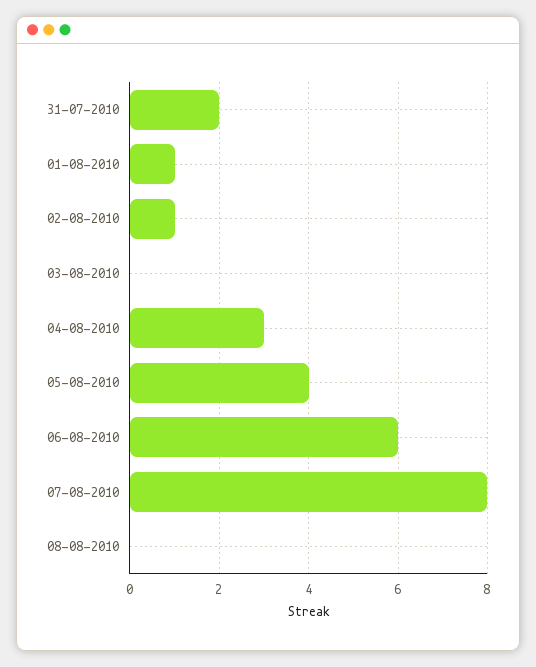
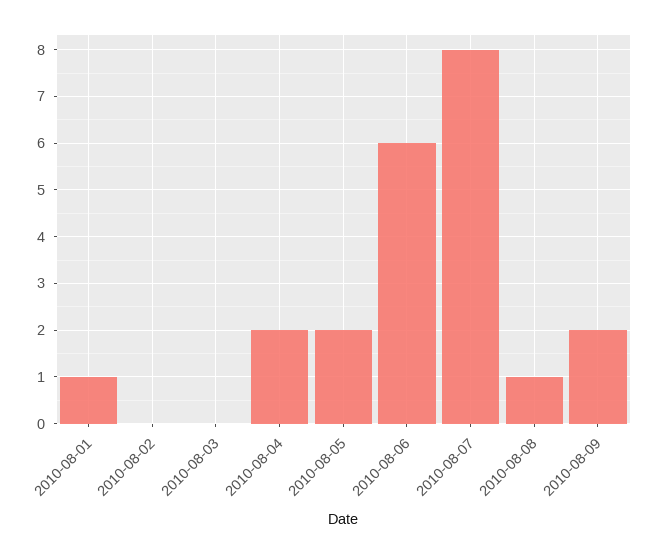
31-07-2010: 2 -> none
02-08-2010: 1 -> 0
04-08-2010: 3 -> 2
05-08-2010: 4 -> 2
08-08-2010: 0 -> 1
2010-08-09: none -> 2

